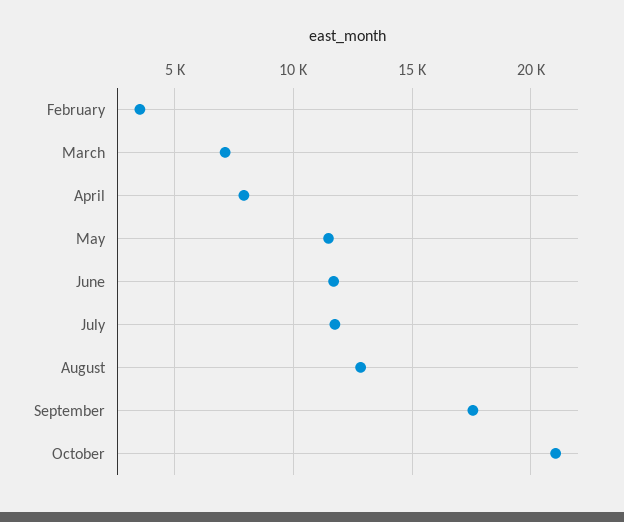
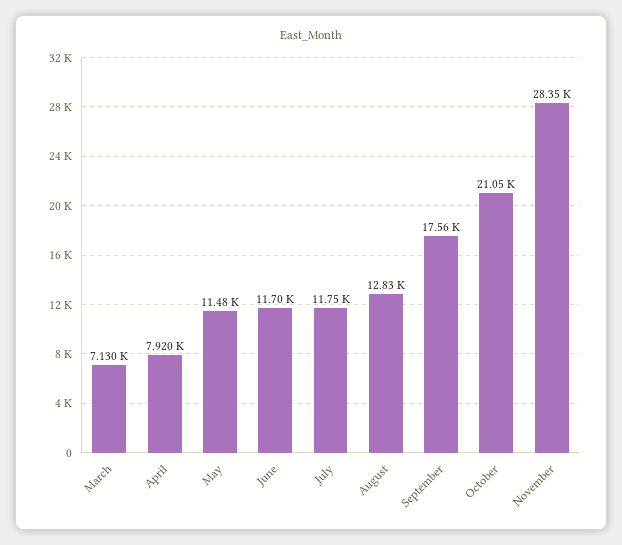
February: 3500 -> none
November: none -> 28350

